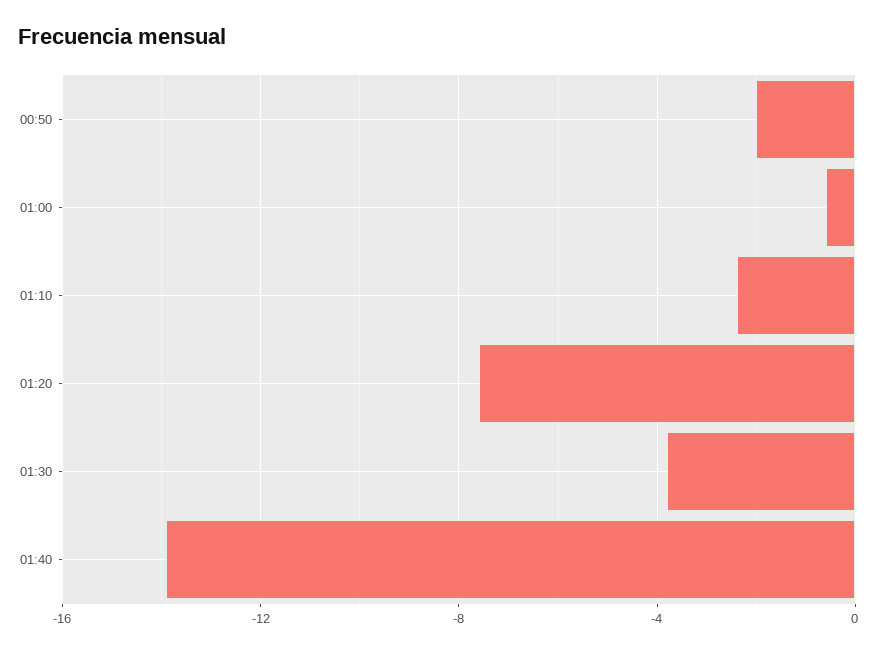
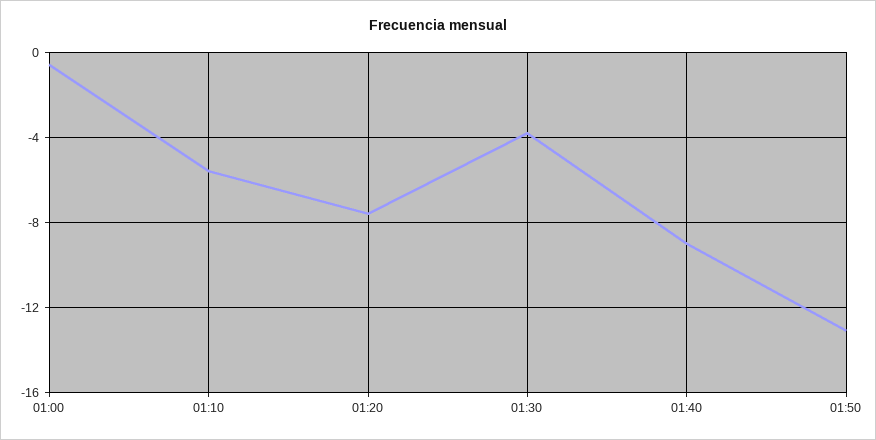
00:50: -2 -> none
01:10: -2.5 -> -5.5
01:40: -14 -> -9
01:50: none -> -13

